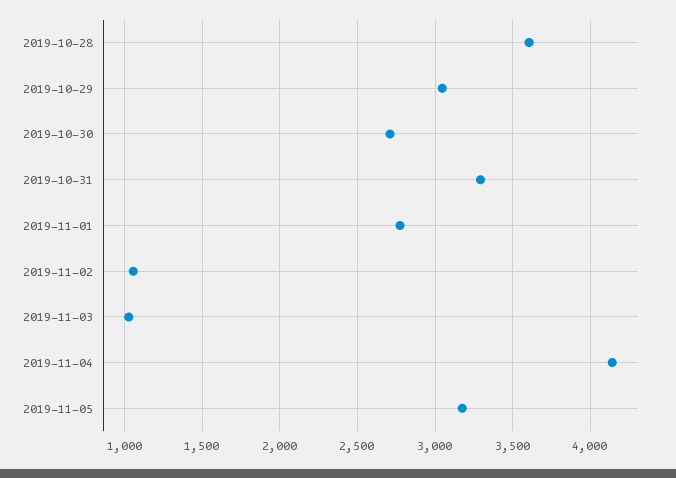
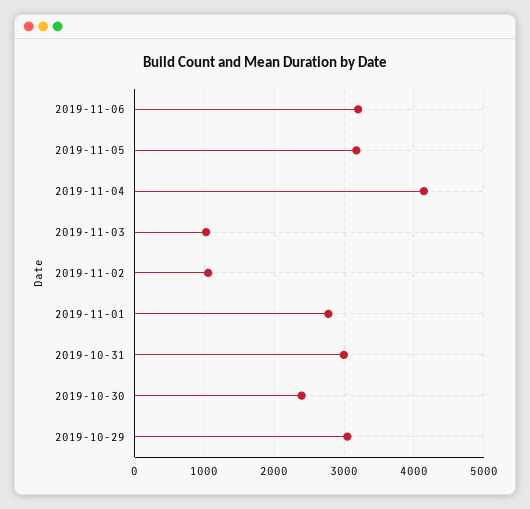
2019-10-28: 3600 -> none
2019-10-30: 2700 -> 2400
2019-10-31: 3300 -> 3000
2019-11-06: none -> 3200

